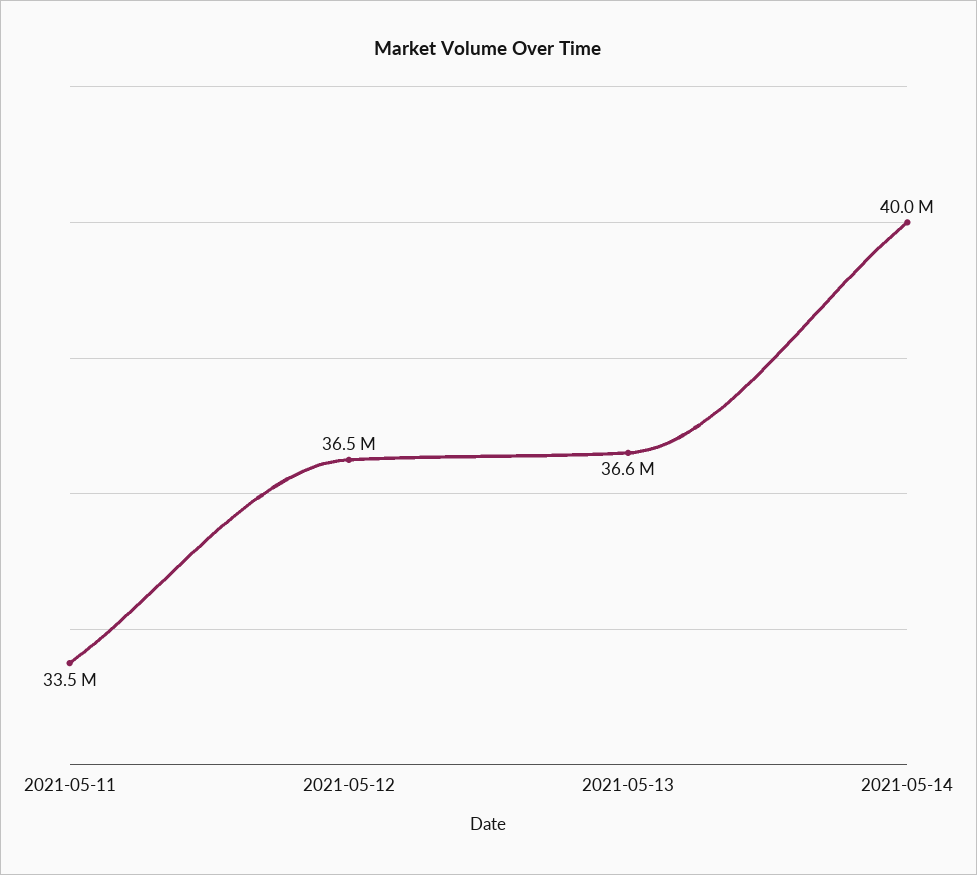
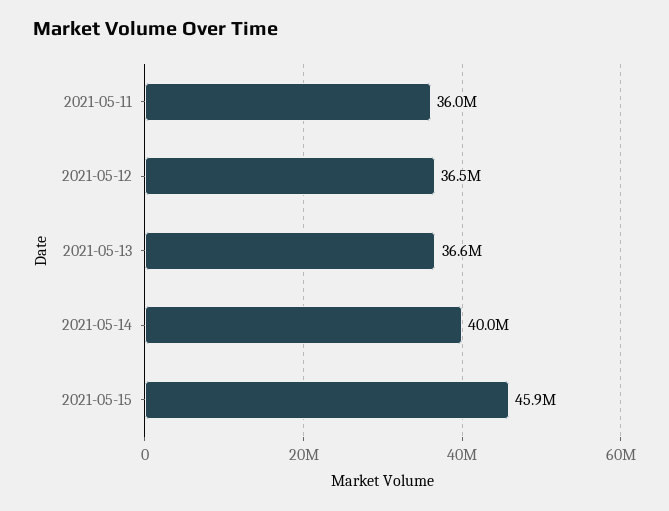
2021-05-11: 33500000 -> 36000000
2021-05-15: none -> 45900000

